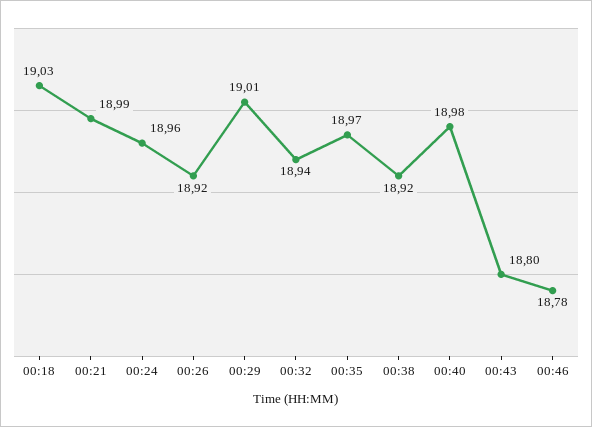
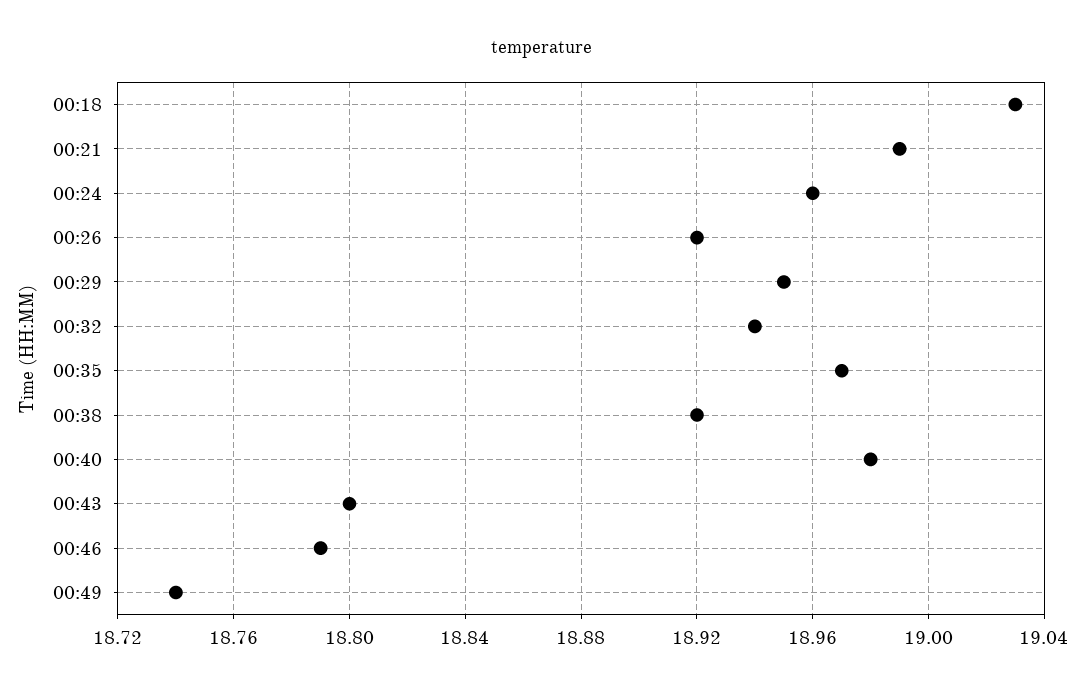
00:29: 19.01 -> 18.95
00:46: 18.78 -> 18.79
00:49: none -> 18.74

